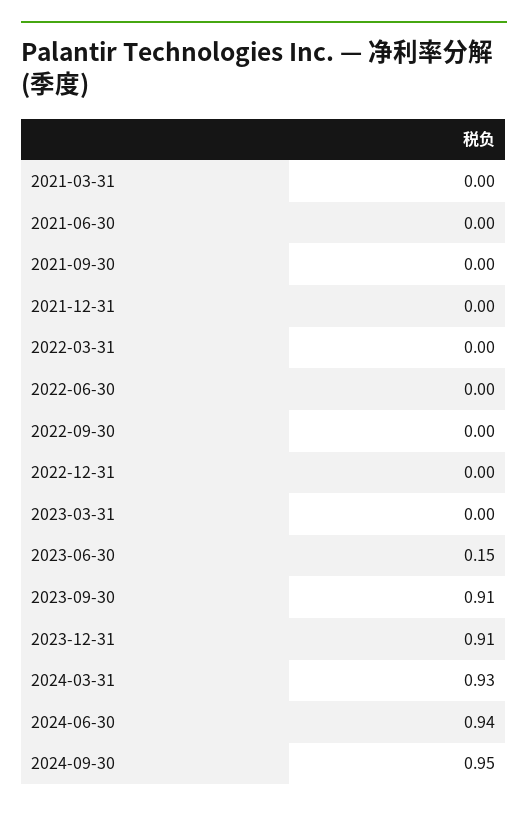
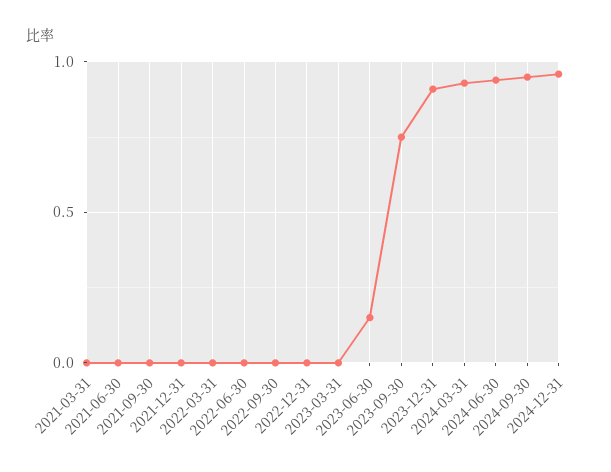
2023-09-30: 0.91 -> 0.75
2024-12-31: none -> 0.95

